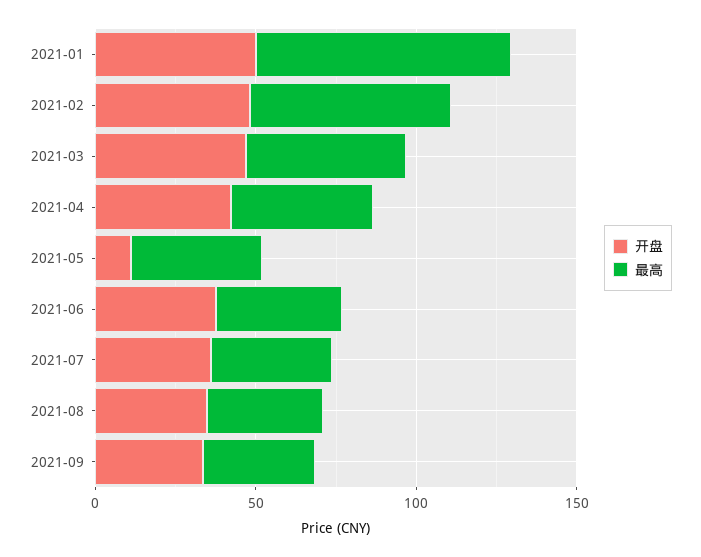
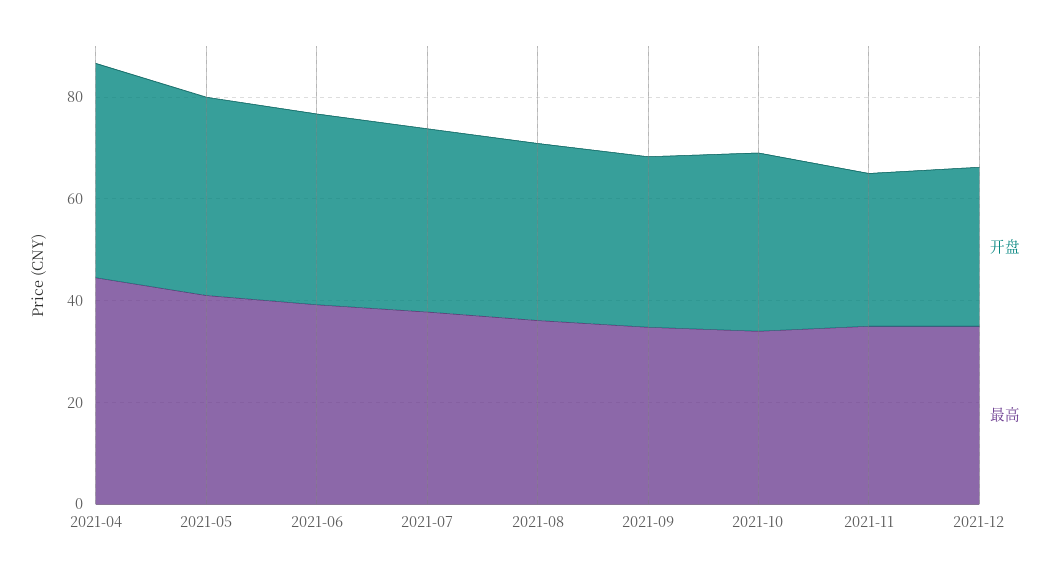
开盘, 2021-01: 50 -> none
最高, 2021-01: 80 -> none
开盘, 2021-02: 50 -> none
最高, 2021-02: 60 -> none
开盘, 2021-03: 50 -> none
最高, 2021-03: 50 -> none
开盘, 2021-05: 10 -> 40
开盘, 2021-10: none -> 35
最高, 2021-10: none -> 35
开盘, 2021-11: none -> 30
最高, 2021-11: none -> 35
开盘, 2021-12: none -> 30
最高, 2021-12: none -> 35

